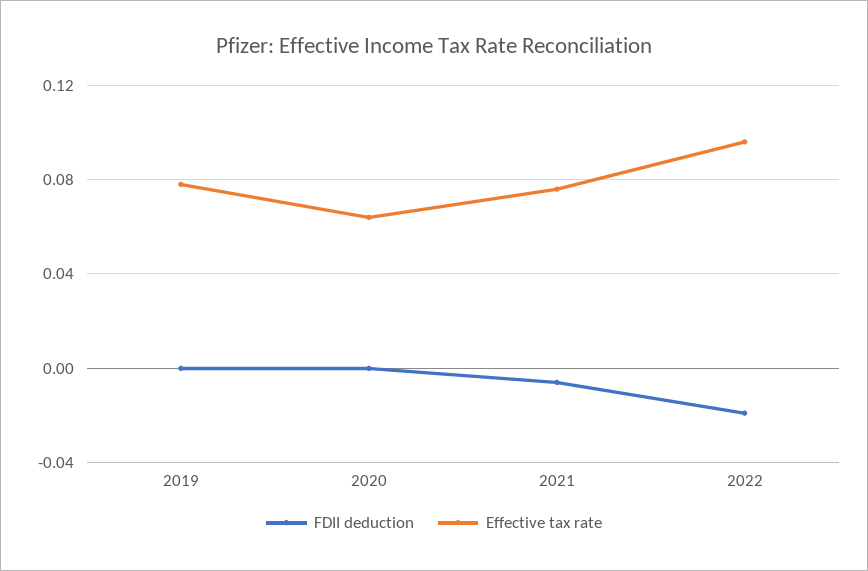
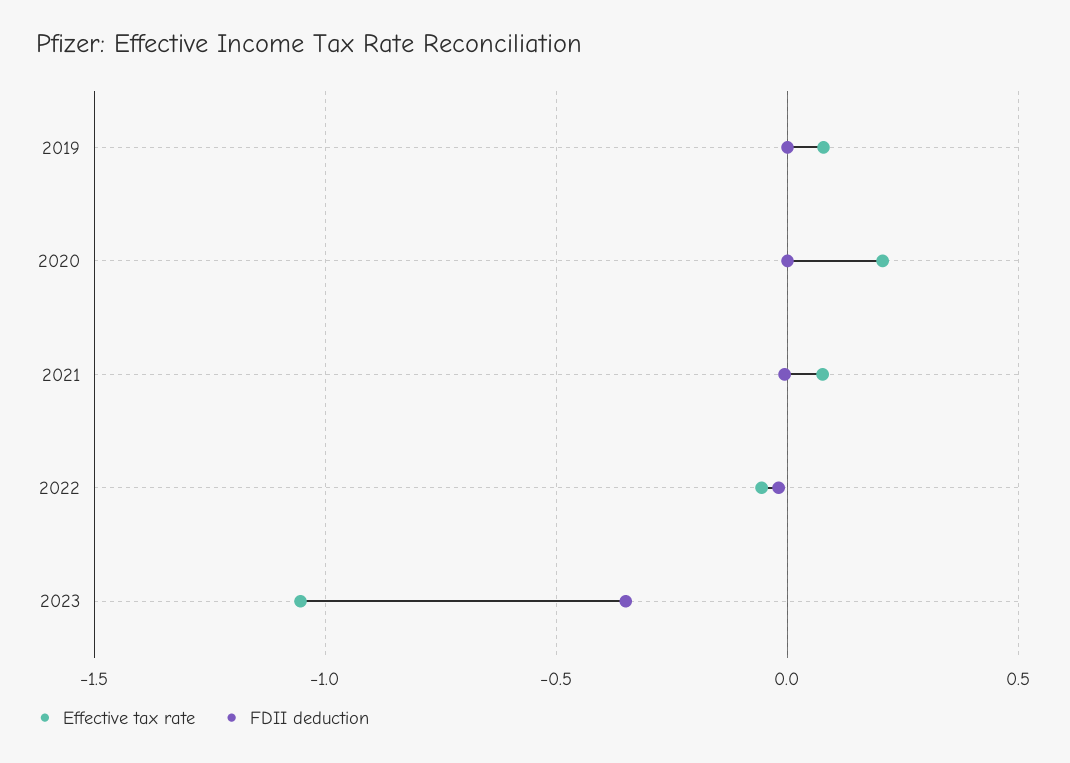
Effective tax rate, 2020: 0.065 -> 0.2
Effective tax rate, 2022: 0.095 -> -0.05
Effective tax rate, 2023: none -> -1.05
FDII deduction, 2023: none -> -0.35

